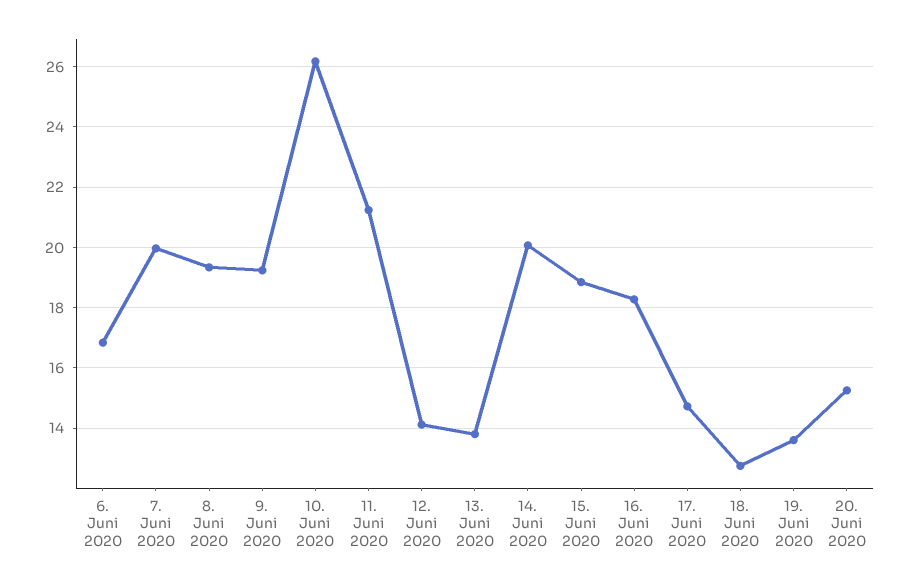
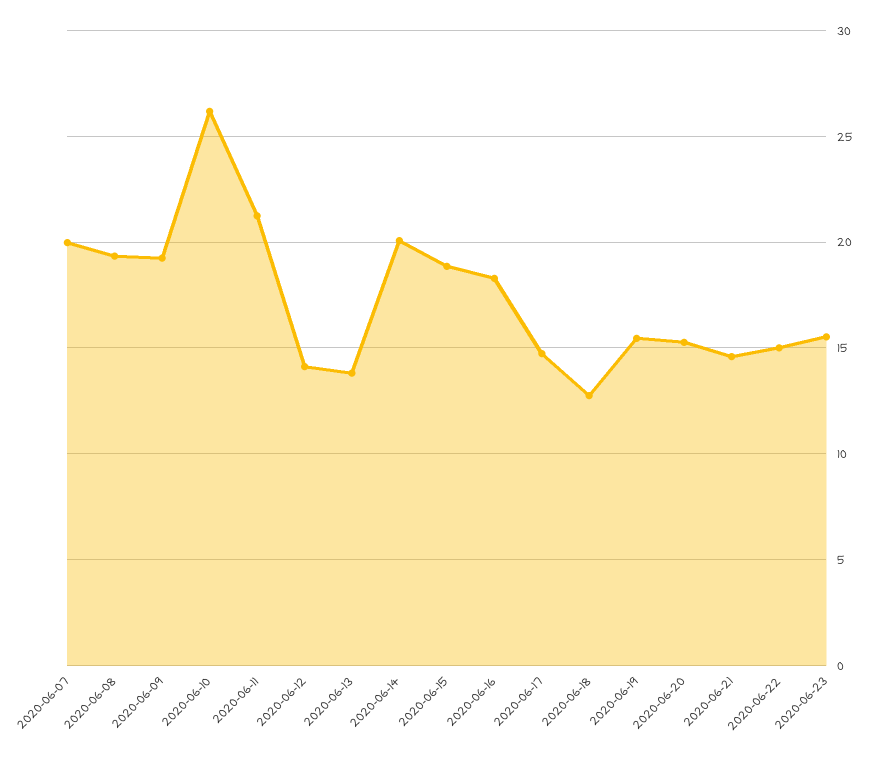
6. Juni 2020: 16.8 -> none
19. Juni 2020: 13.6 -> 15.5
2020-06-21: none -> 14.5
2020-06-22: none -> 15
2020-06-23: none -> 15.5

